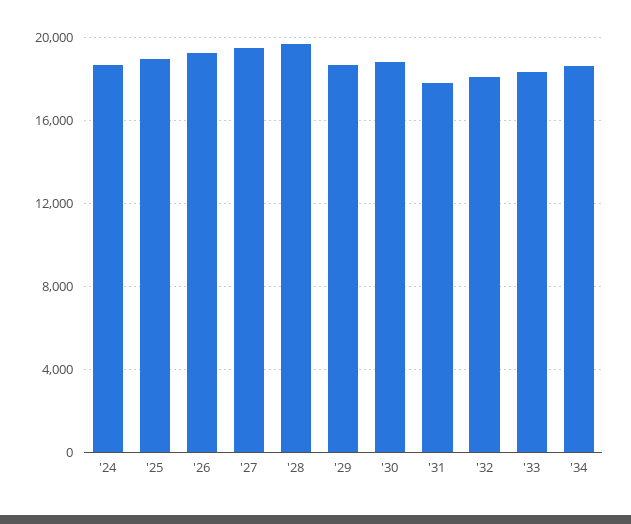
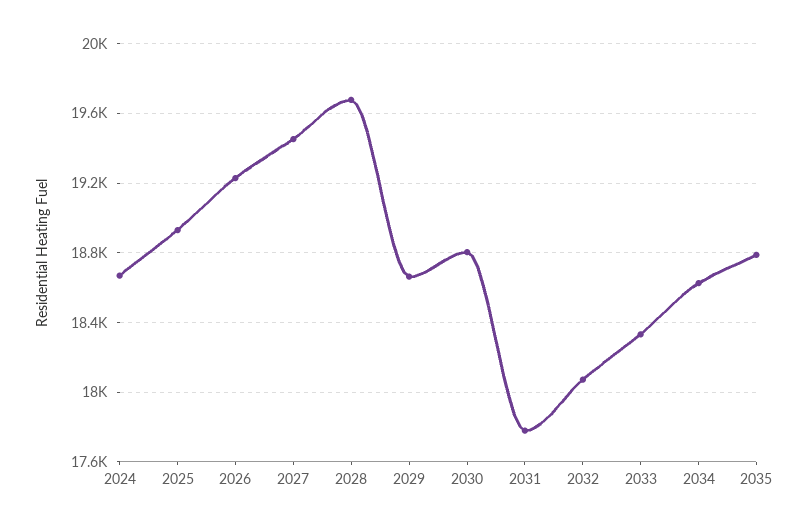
2035: none -> 18800

